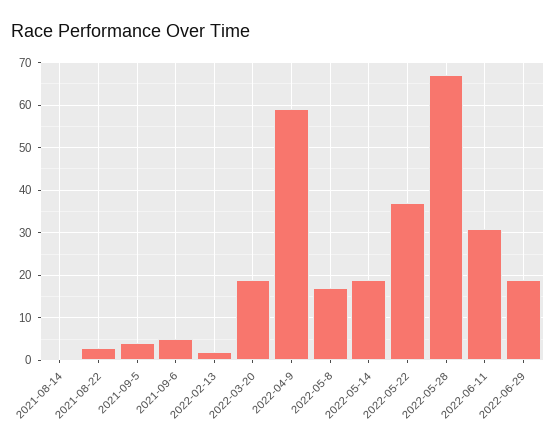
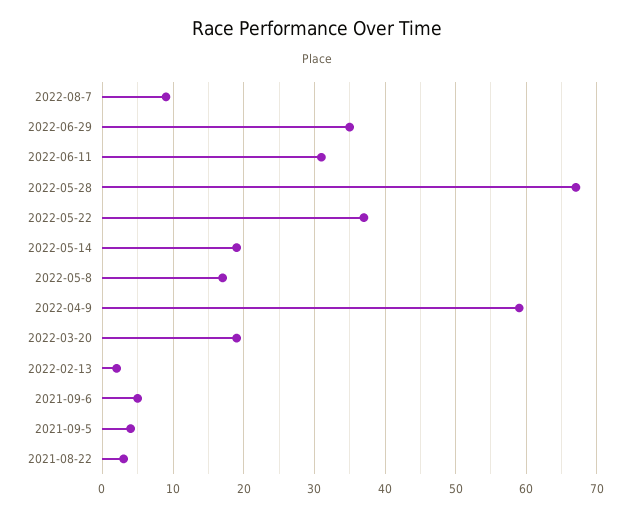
2021-08-14: 0 -> none
2022-06-29: 20 -> 35
2022-08-7: none -> 9

